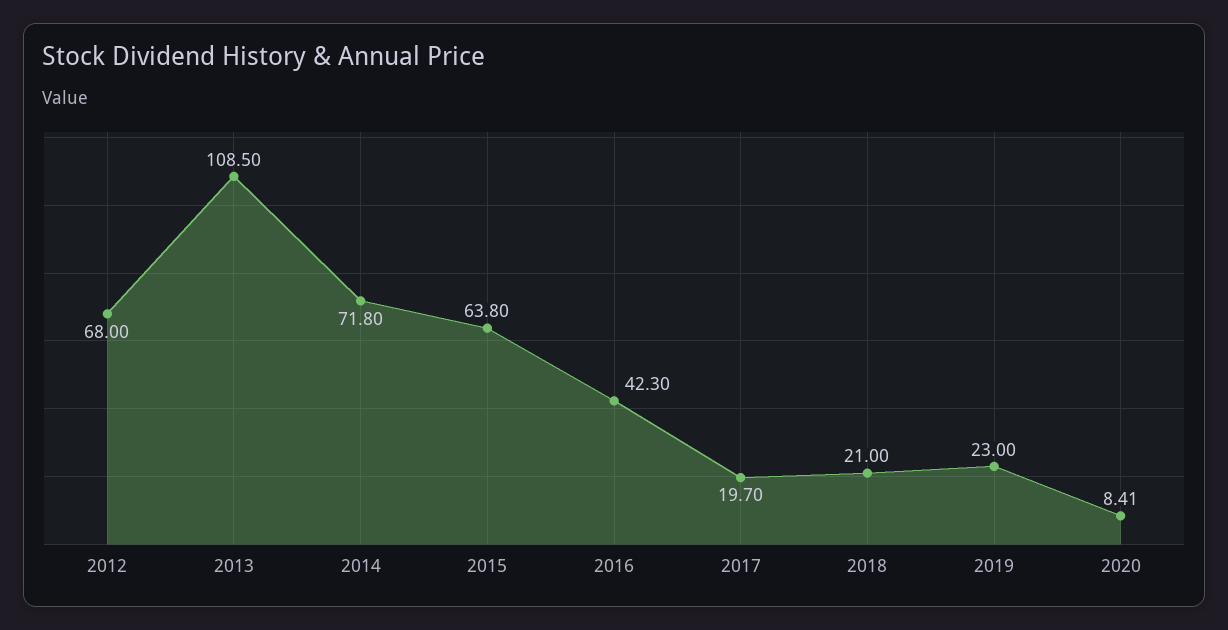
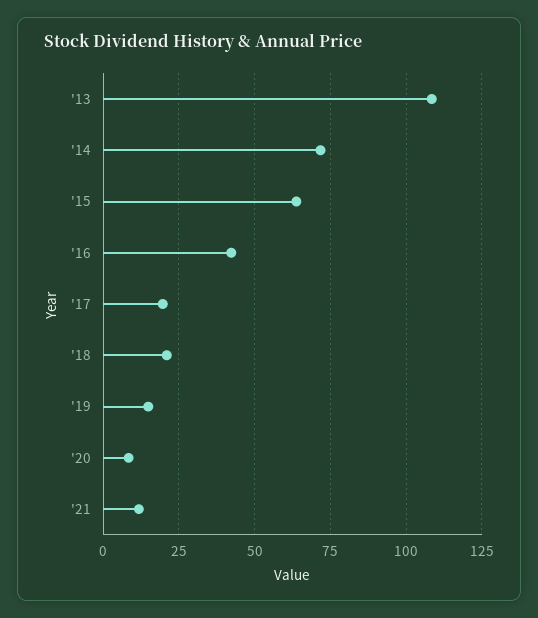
2012: 68 -> none
2019: 23 -> 15
'21: none -> 12.5

